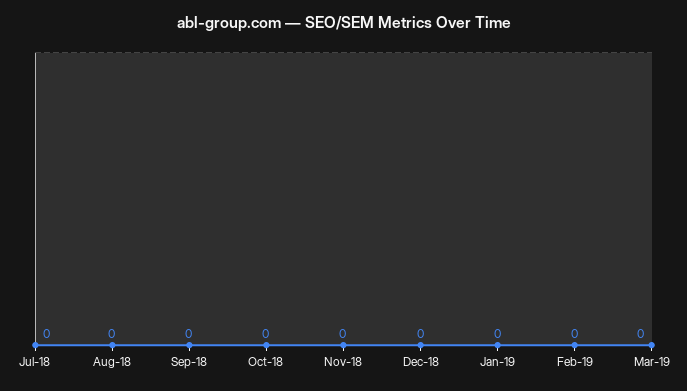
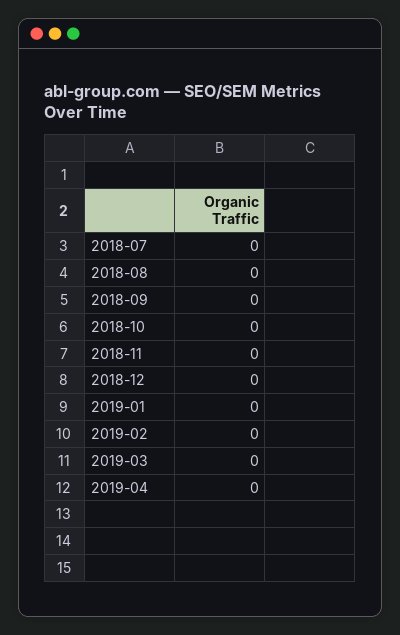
2019-04: none -> 0

